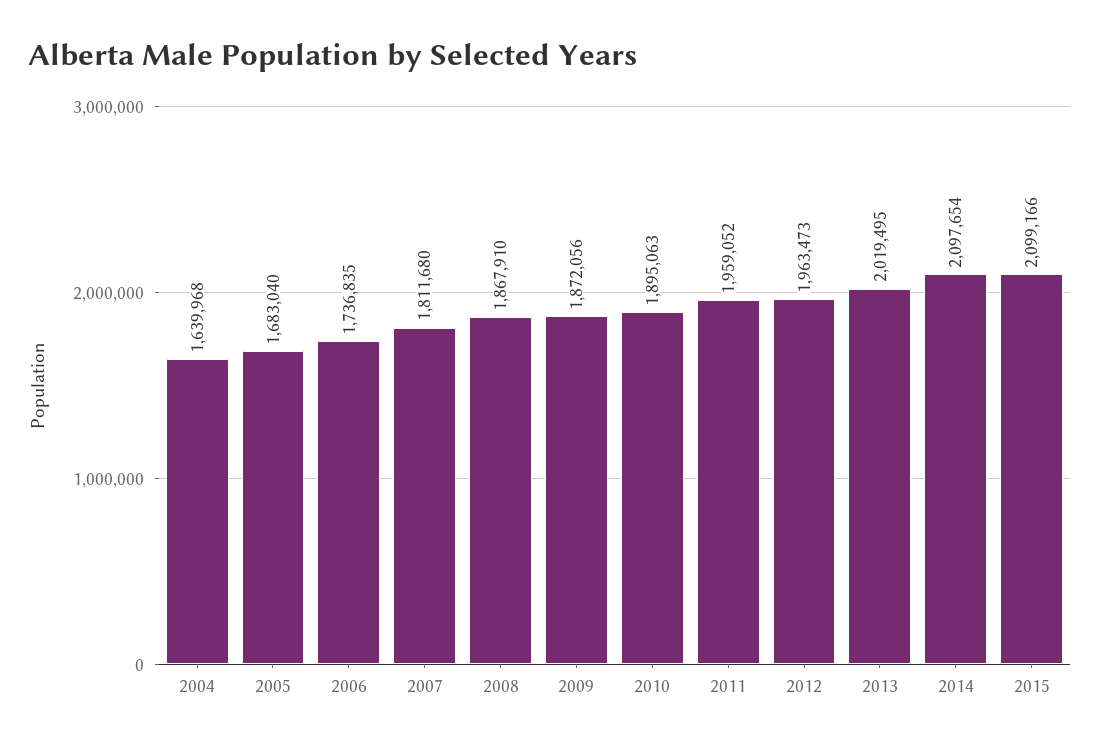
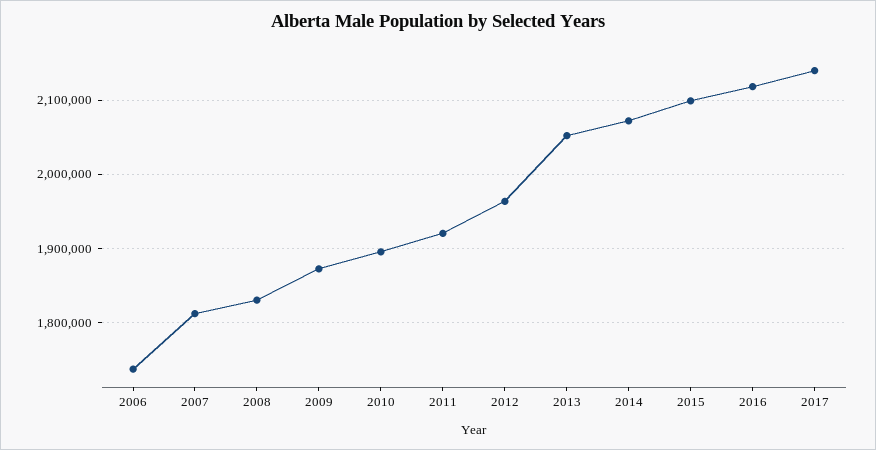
2004: 1639968 -> none
2005: 1683040 -> none
2008: 1867910 -> 1830000
2011: 1959052 -> 1920000
2013: 2019495 -> 2050000
2014: 2097654 -> 2070000
2016: none -> 2120000
2017: none -> 2140000

